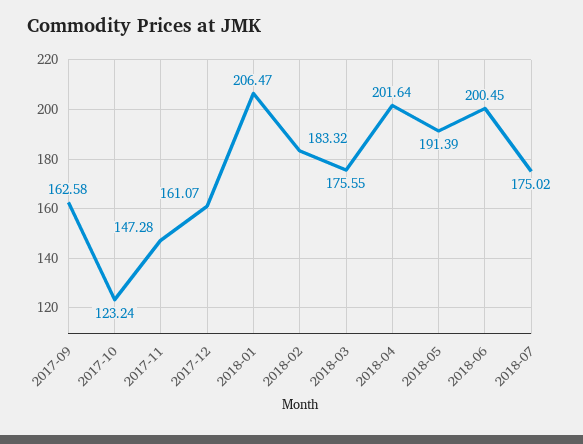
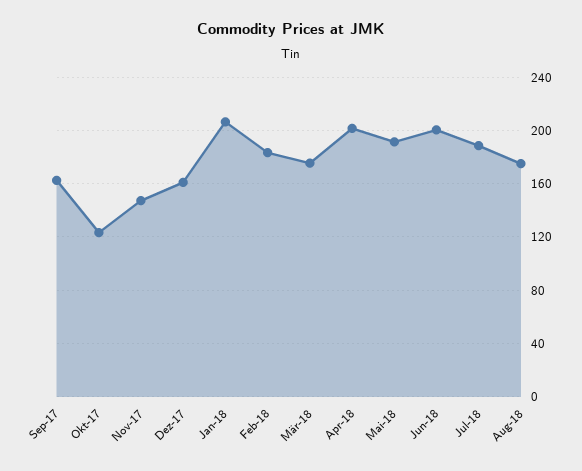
2018-07: 175.02 -> 190
Aug-18: none -> 175

